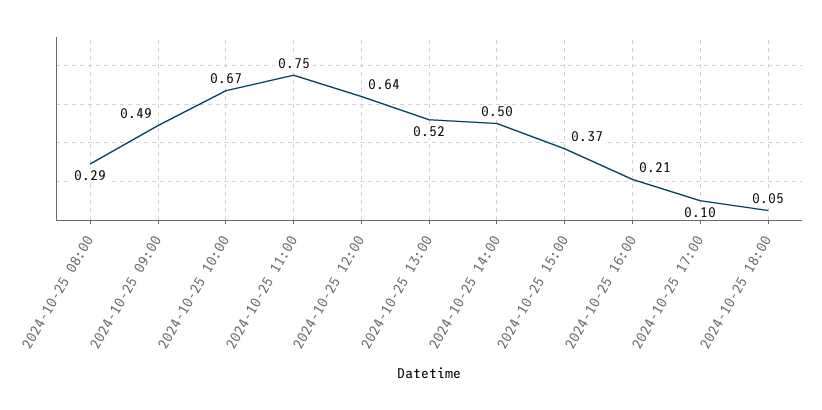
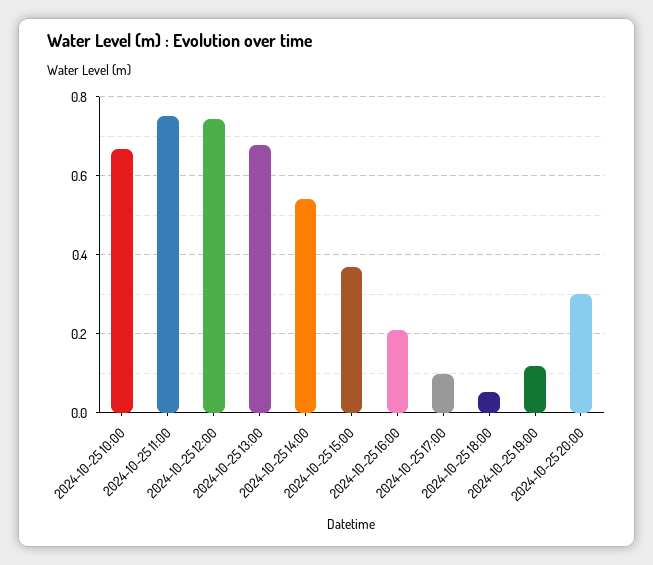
2024-10-25 08:00: 0.29 -> none
2024-10-25 09:00: 0.49 -> none
2024-10-25 12:00: 0.64 -> 0.74
2024-10-25 13:00: 0.52 -> 0.68
2024-10-25 14:00: 0.5 -> 0.54
2024-10-25 19:00: none -> 0.12
2024-10-25 20:00: none -> 0.3

